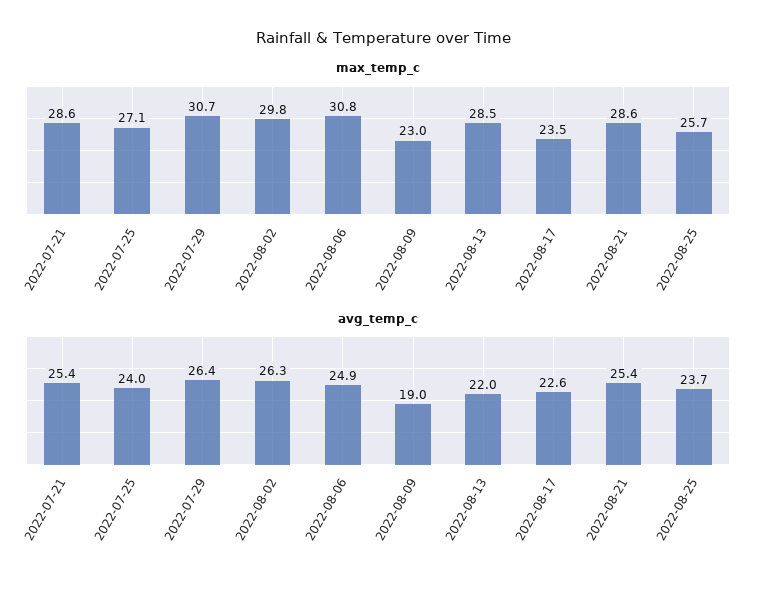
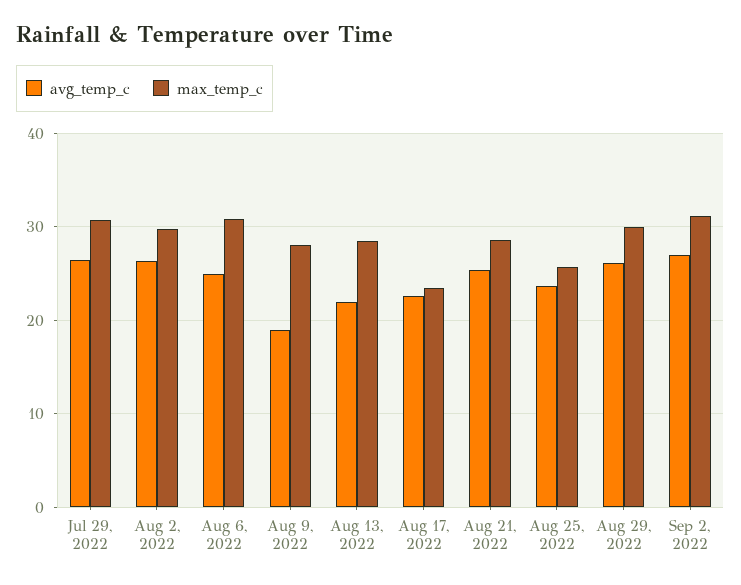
max_temp_c, 2022-07-21: 28.6 -> none
max_temp_c, 2022-07-25: 27.1 -> none
max_temp_c, 2022-08-09: 23 -> 28
avg_temp_c, 2022-07-21: 25.4 -> none
avg_temp_c, 2022-07-25: 24 -> none
avg_temp_c, Aug 29, 2022: none -> 26
max_temp_c, Aug 29, 2022: none -> 30
avg_temp_c, Sep 2, 2022: none -> 27
max_temp_c, Sep 2, 2022: none -> 31

